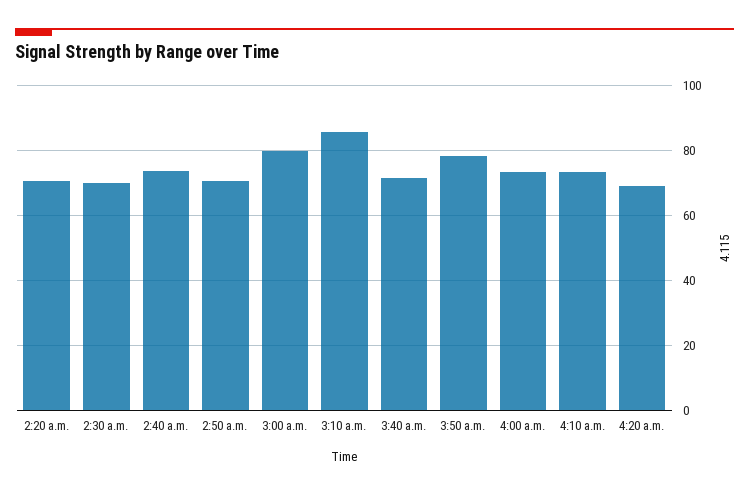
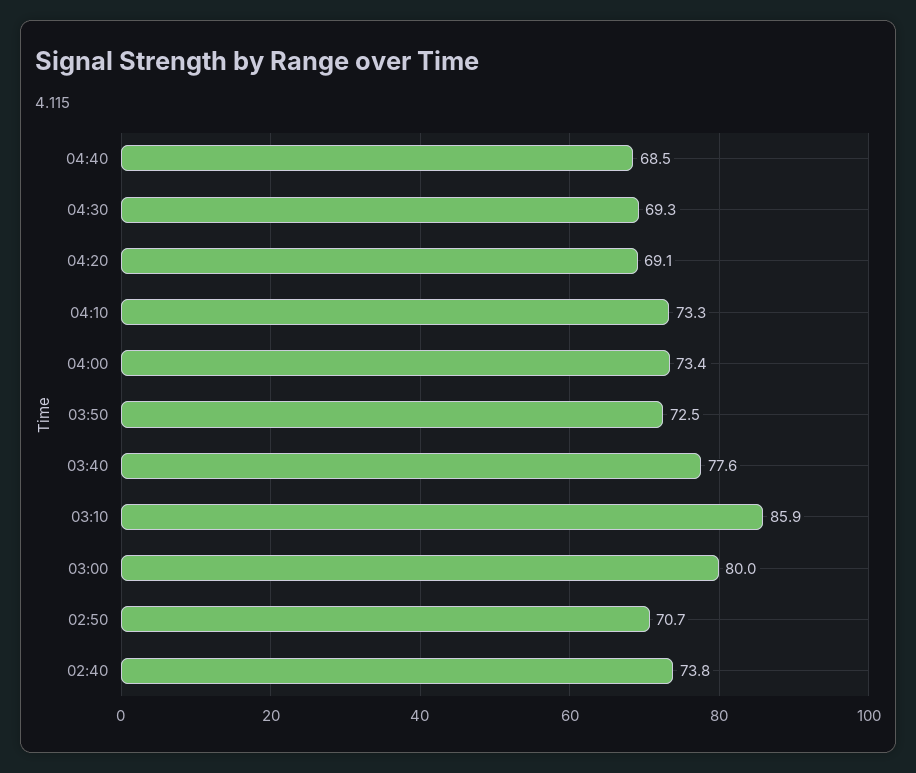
2:20 a.m.: 70 -> none
2:30 a.m.: 70 -> none
3:40 a.m.: 72 -> 77.6
3:50 a.m.: 78 -> 72.5
04:40: none -> 68.5
04:30: none -> 69.3

